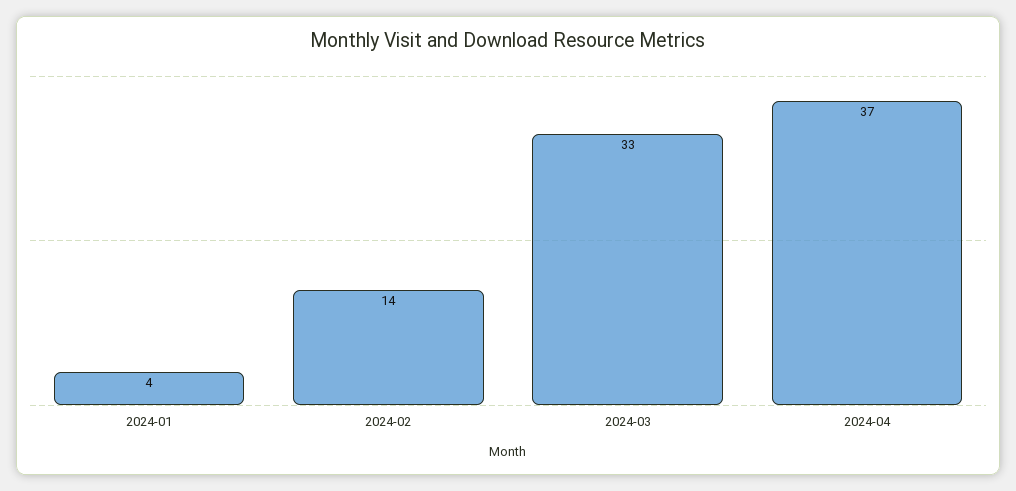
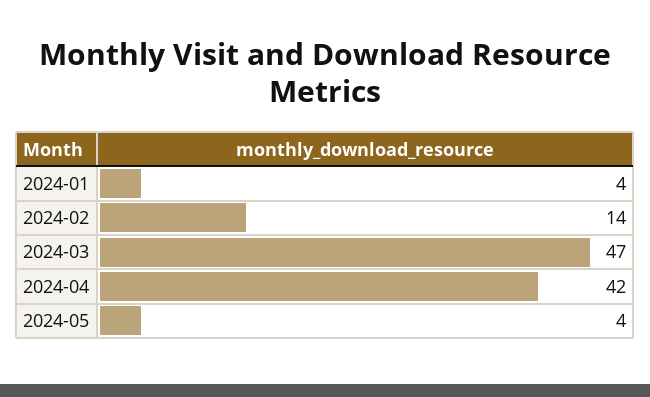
2024-03: 33 -> 47
2024-04: 37 -> 42
2024-05: none -> 4

